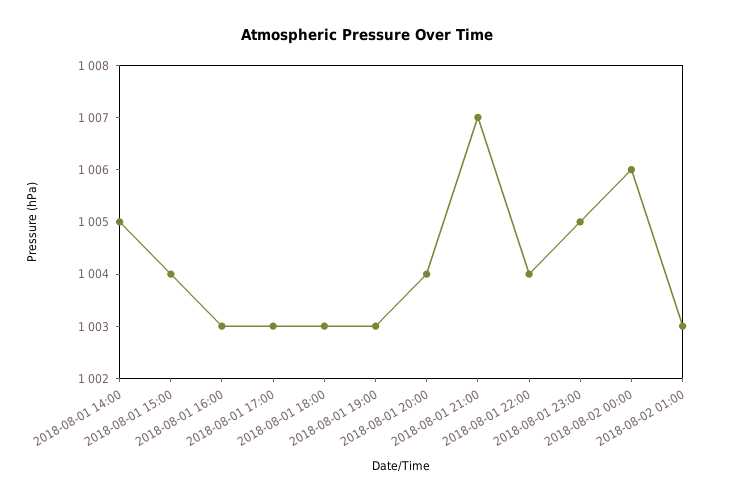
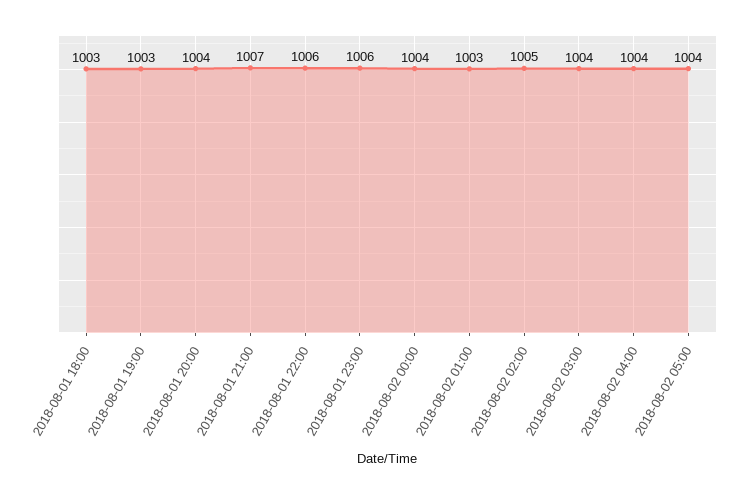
2018-08-01 14:00: 1005 -> none
2018-08-01 15:00: 1004 -> none
2018-08-01 16:00: 1003 -> none
2018-08-01 17:00: 1003 -> none
2018-08-01 22:00: 1004 -> 1006
2018-08-01 23:00: 1005 -> 1006
2018-08-02 00:00: 1006 -> 1004
2018-08-02 02:00: none -> 1005
2018-08-02 03:00: none -> 1004
2018-08-02 04:00: none -> 1004
2018-08-02 05:00: none -> 1004

